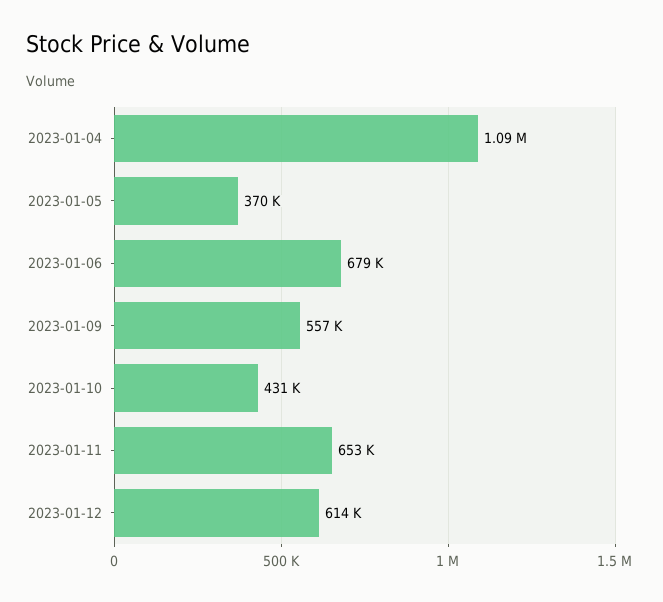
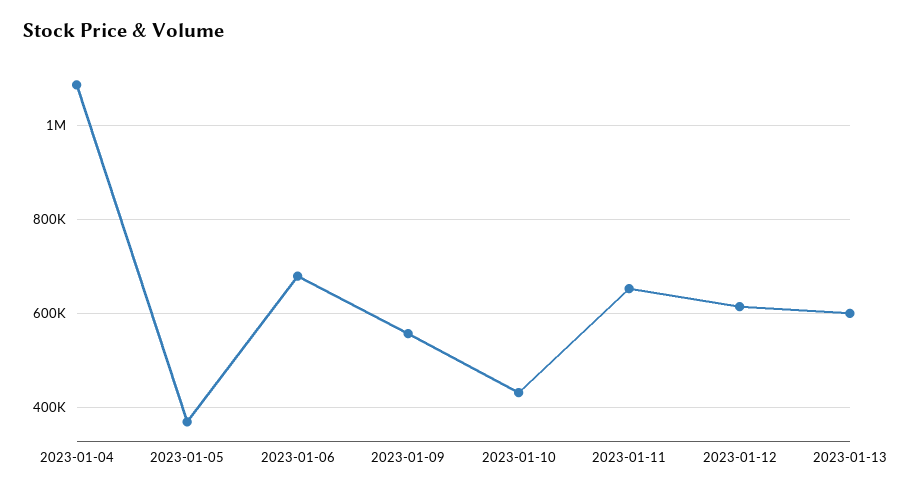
2023-01-13: none -> 600000

